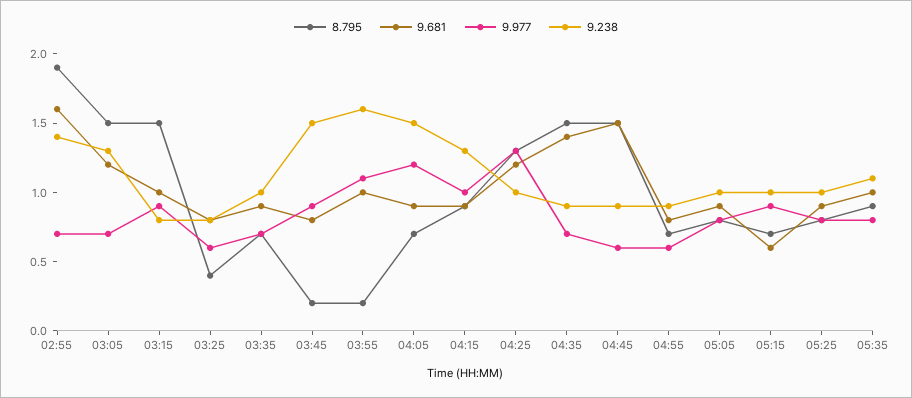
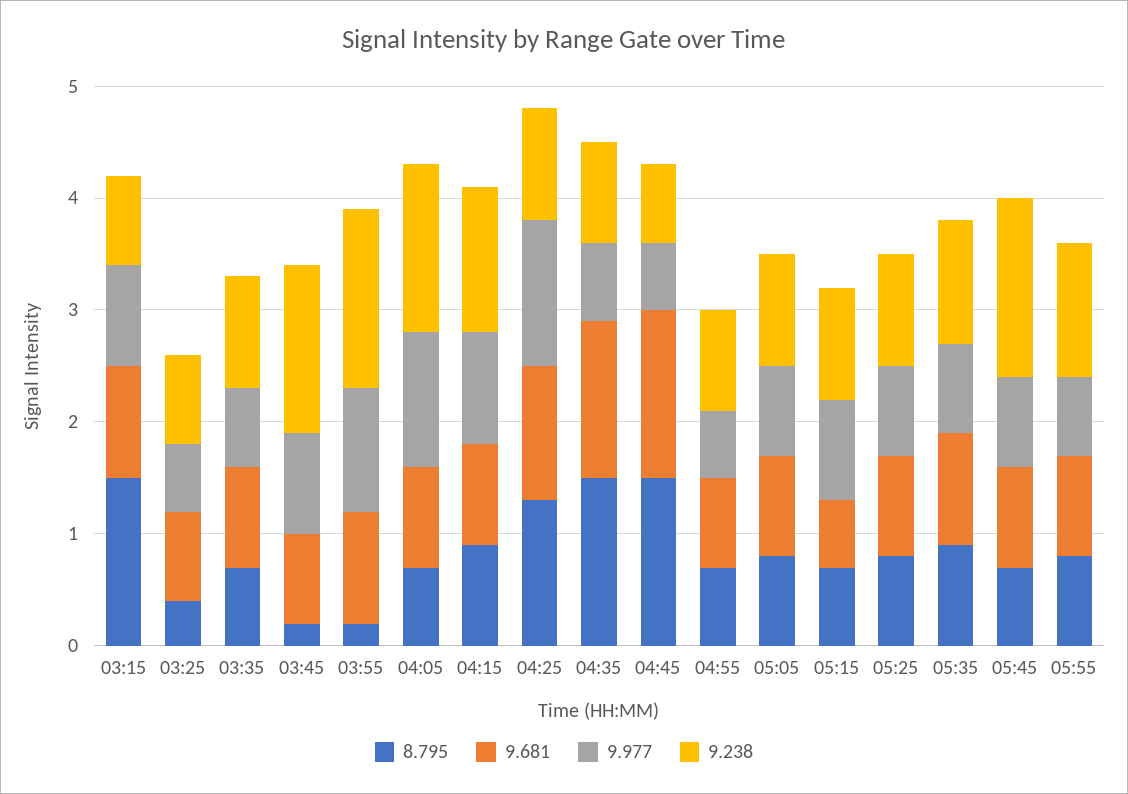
8.795, 02:55: 1.9 -> none
9.681, 02:55: 1.6 -> none
9.977, 02:55: 0.7 -> none
9.238, 02:55: 1.4 -> none
8.795, 03:05: 1.5 -> none
9.681, 03:05: 1.2 -> none
9.977, 03:05: 0.7 -> none
9.238, 03:05: 1.3 -> none
9.238, 04:45: 0.9 -> 0.7
8.795, 05:45: none -> 0.7
9.681, 05:45: none -> 0.9
9.977, 05:45: none -> 0.8
9.238, 05:45: none -> 1.6
8.795, 05:55: none -> 0.8
9.681, 05:55: none -> 0.9
9.977, 05:55: none -> 0.7
9.238, 05:55: none -> 1.2

